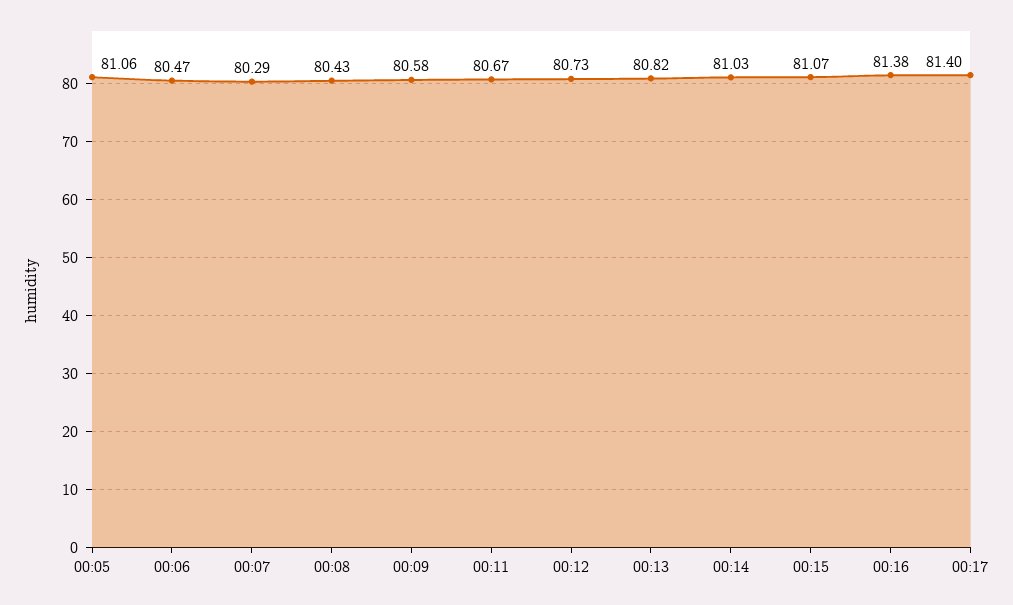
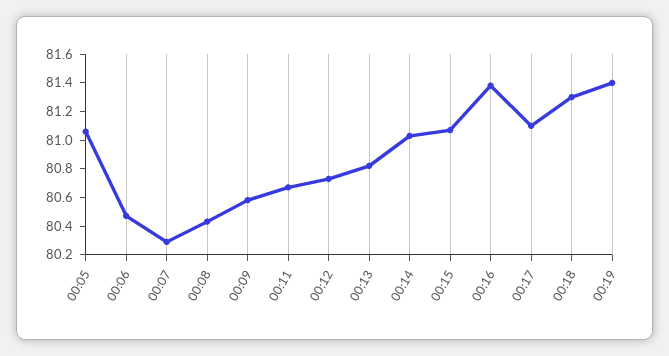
00:17: 81.4 -> 81.1
00:18: none -> 81.3
00:19: none -> 81.4

